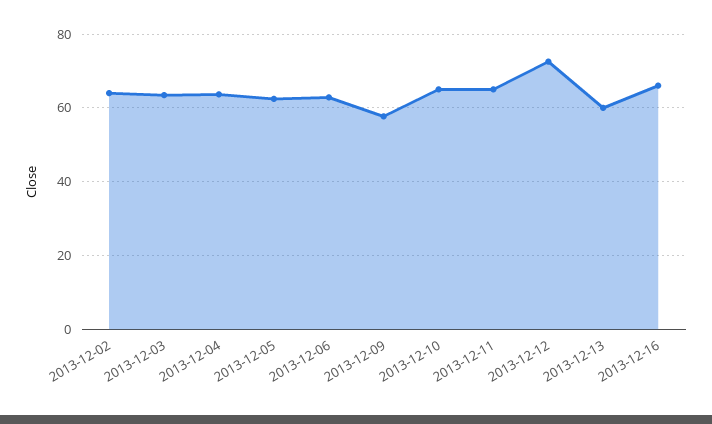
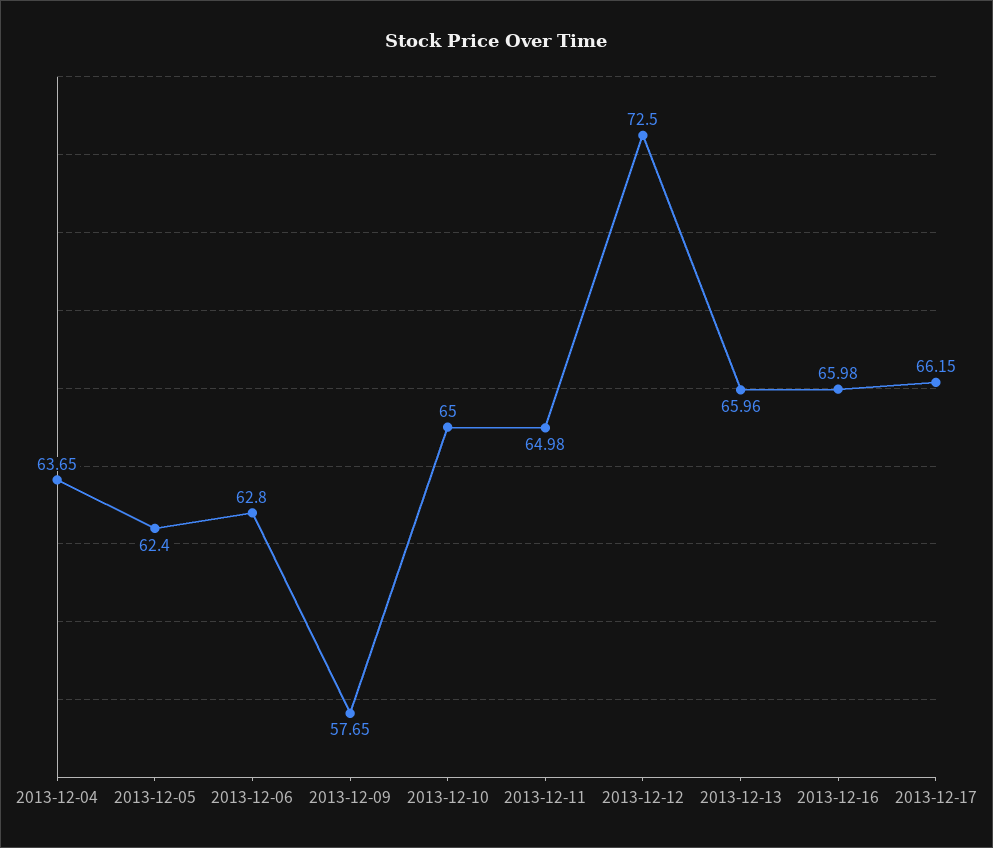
2013-12-02: 64 -> none
2013-12-03: 64 -> none
2013-12-13: 60 -> 65.96
2013-12-17: none -> 66.15

